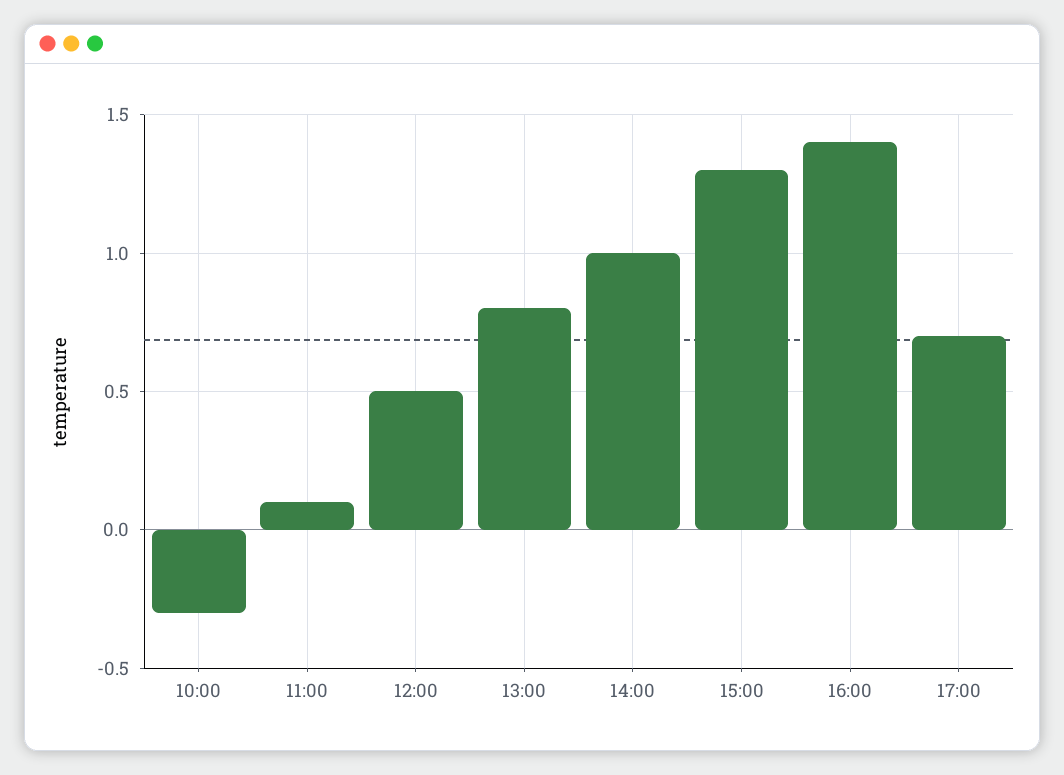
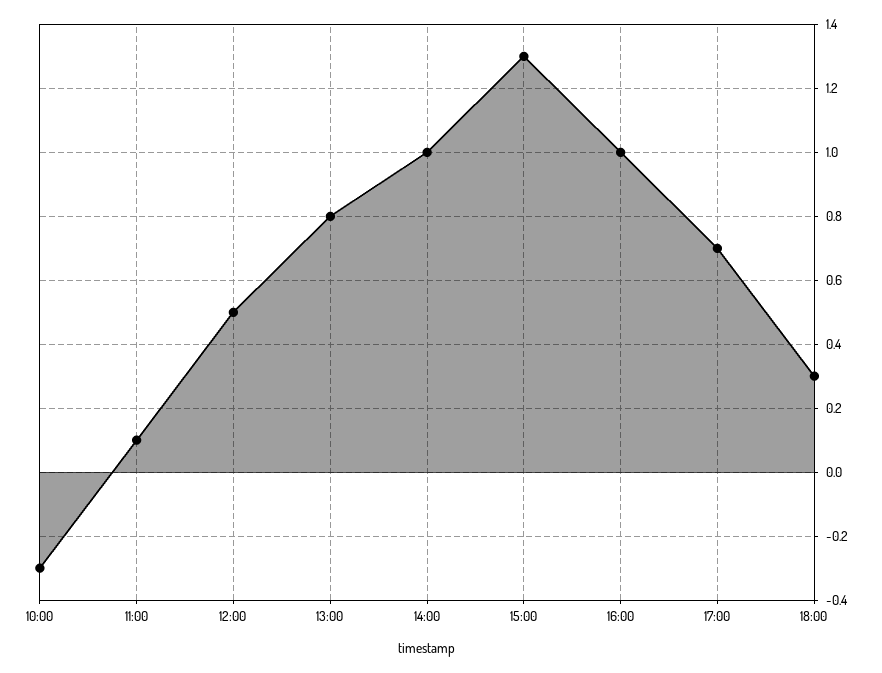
16:00: 1.4 -> 1
18:00: none -> 0.3

